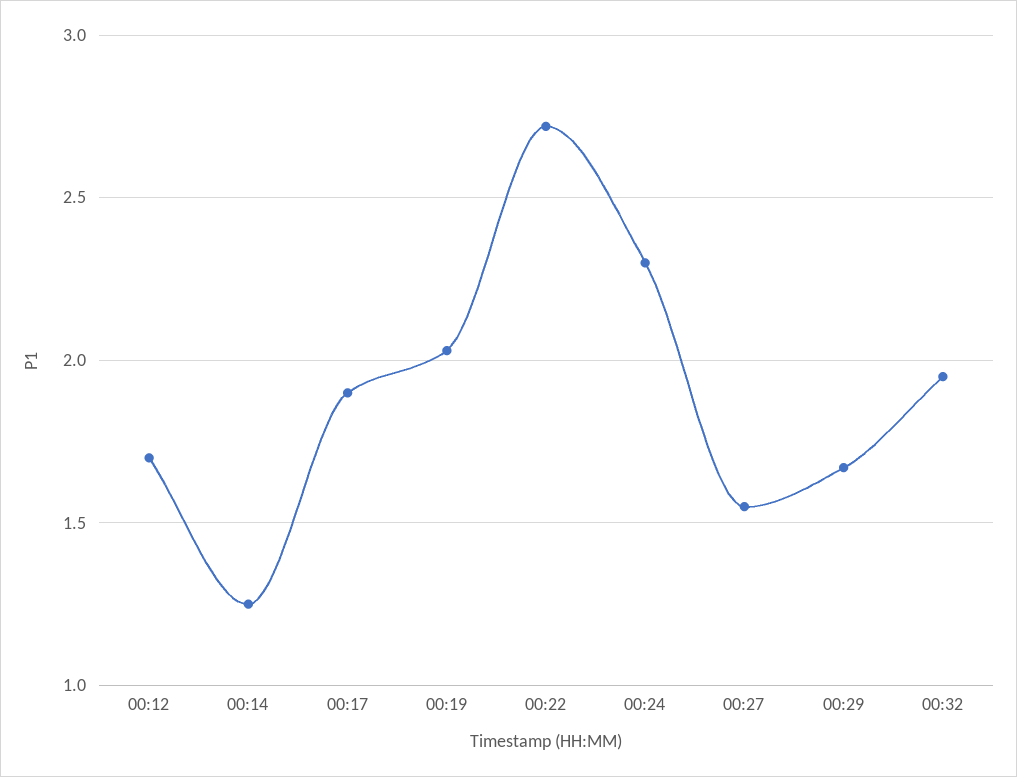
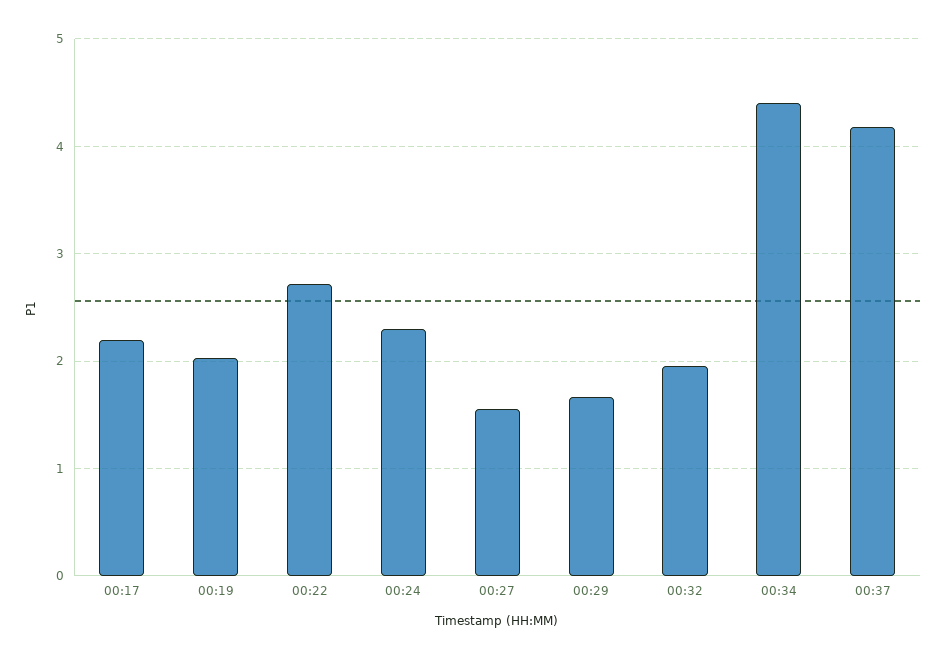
00:12: 1.7 -> none
00:14: 1.25 -> none
00:17: 1.9 -> 2.2
00:34: none -> 4.4
00:37: none -> 4.2

